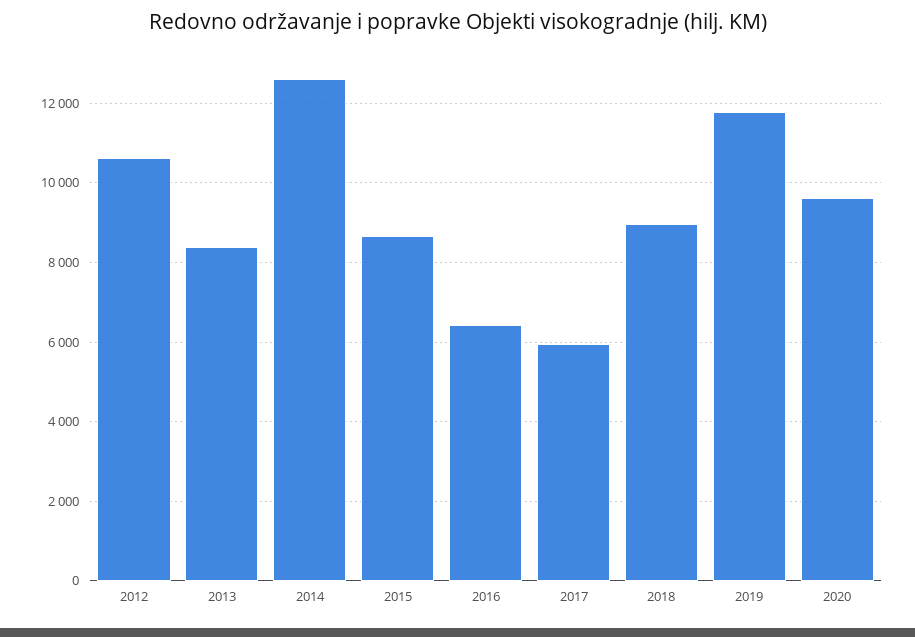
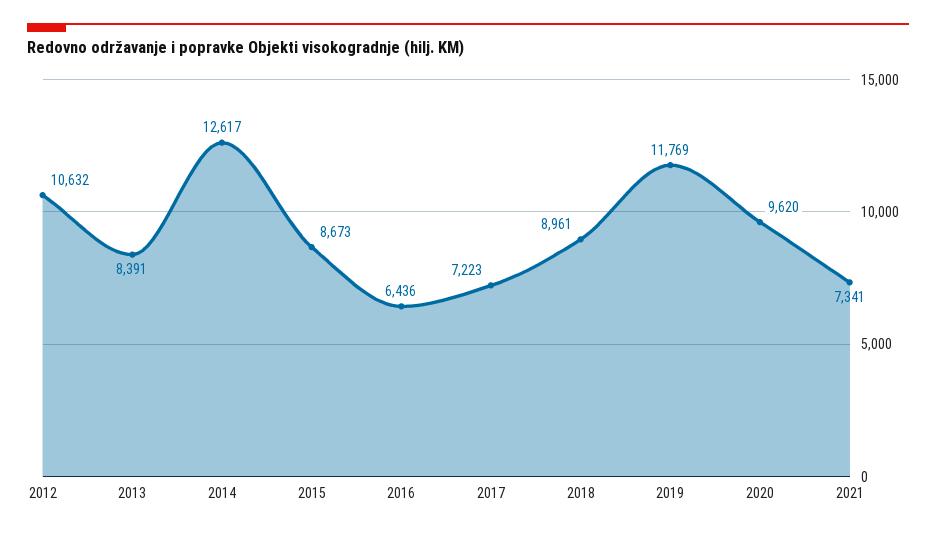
2017: 6000 -> 7223
2021: none -> 7341

